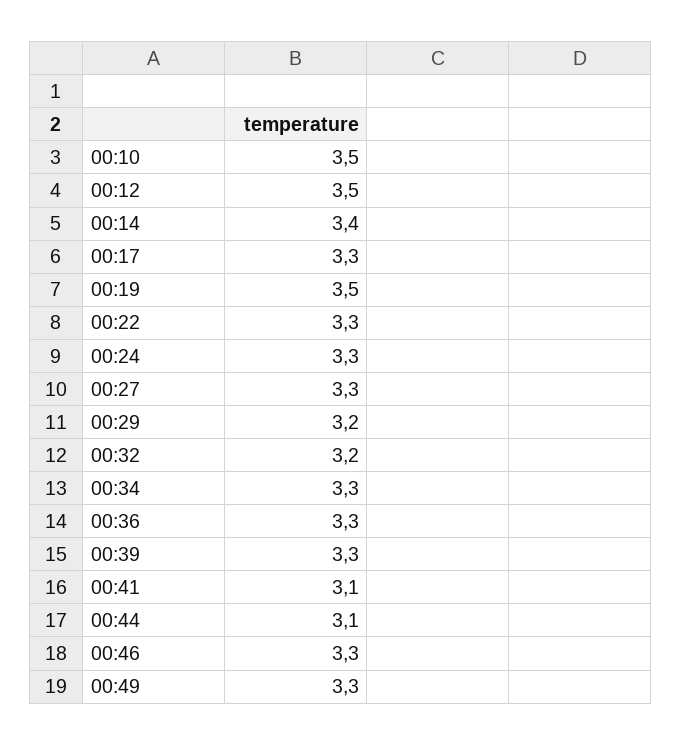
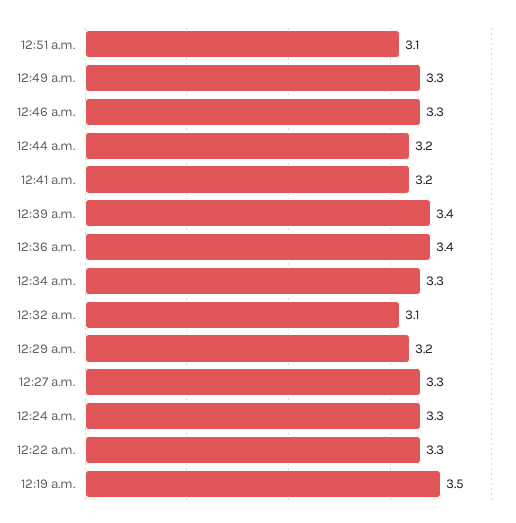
00:10: 3.5 -> none
00:12: 3.5 -> none
00:14: 3.4 -> none
00:17: 3.3 -> none
00:32: 3.2 -> 3.1
00:36: 3.3 -> 3.4
00:39: 3.3 -> 3.4
00:41: 3.1 -> 3.2
00:44: 3.1 -> 3.2
12:51 a.m.: none -> 3.1

